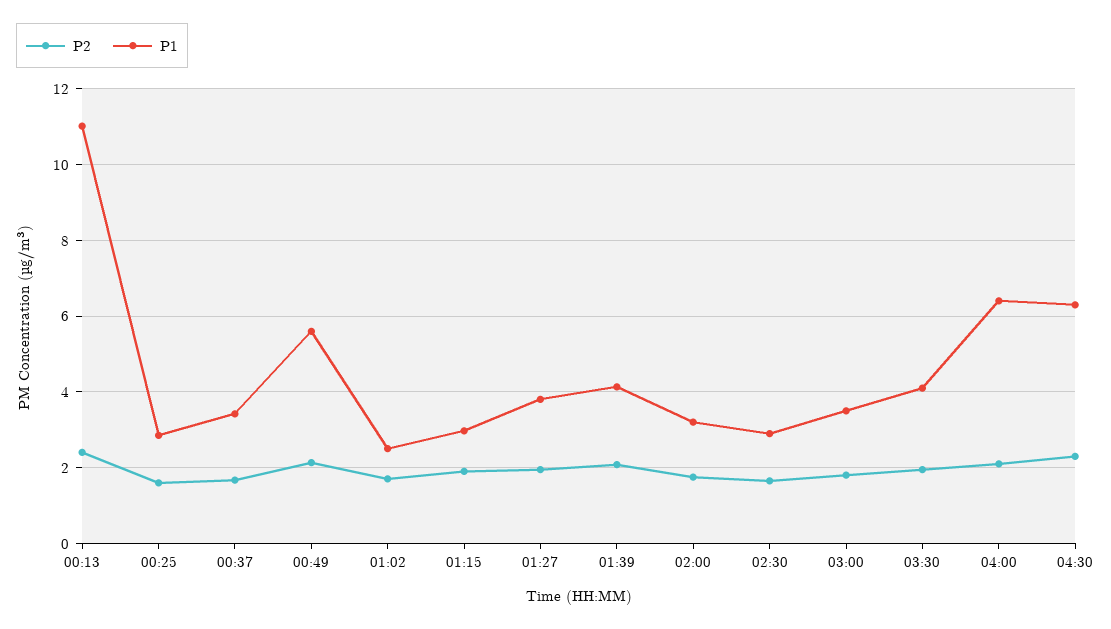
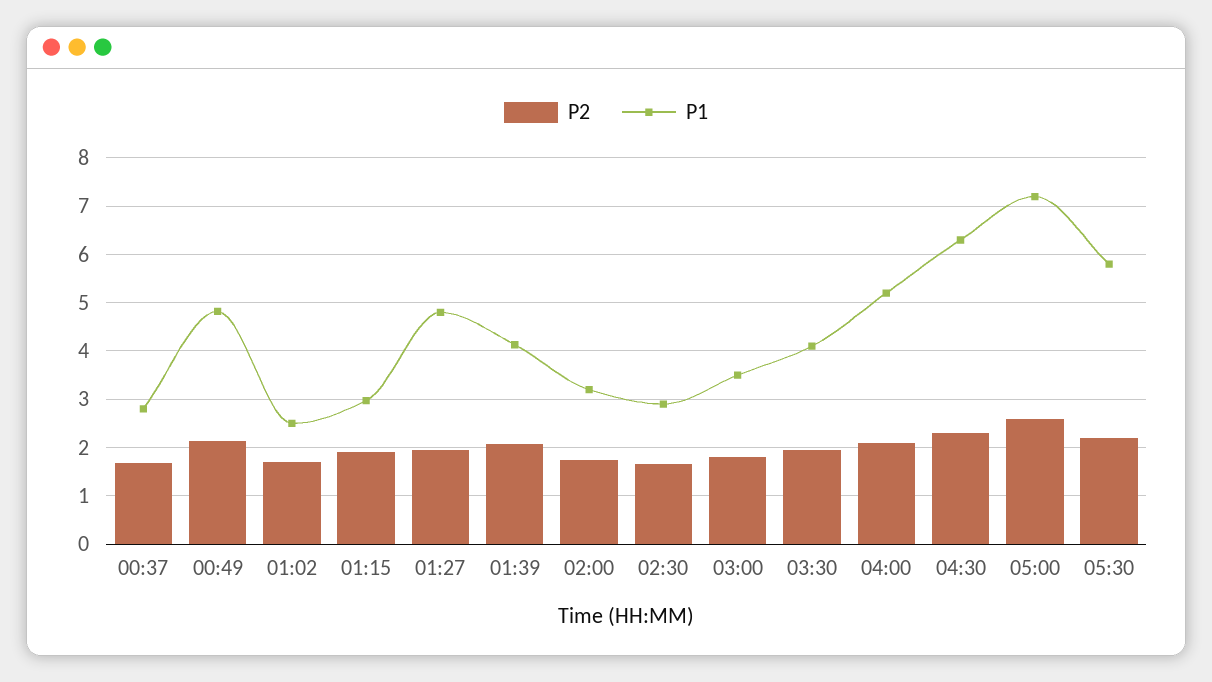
P2, 00:13: 2.4 -> none
P1, 00:13: 11 -> none
P2, 00:25: 1.6 -> none
P1, 00:25: 2.8 -> none
P1, 00:37: 3.4 -> 2.8
P1, 00:49: 5.6 -> 4.8
P1, 01:27: 3.8 -> 4.8
P1, 04:00: 6.4 -> 5.2
P2, 05:00: none -> 2.6
P1, 05:00: none -> 7.2
P2, 05:30: none -> 2.2
P1, 05:30: none -> 5.8

